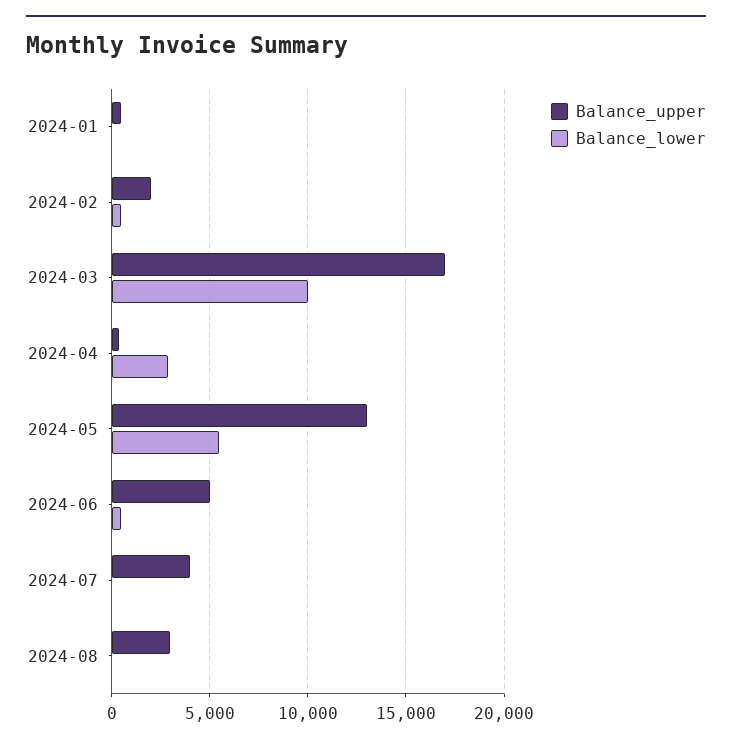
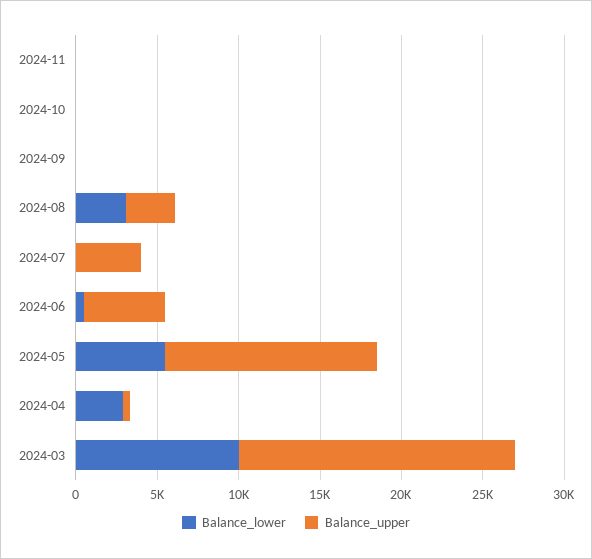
Balance_upper, 2024-01: 500 -> none
Balance_lower, 2024-01: 0 -> none
Balance_upper, 2024-02: 2000 -> none
Balance_lower, 2024-02: 500 -> none
Balance_lower, 2024-08: 0 -> 3000
Balance_lower, 2024-11: none -> 0
Balance_upper, 2024-11: none -> 0
Balance_lower, 2024-10: none -> 0
Balance_upper, 2024-10: none -> 0
Balance_lower, 2024-09: none -> 0
Balance_upper, 2024-09: none -> 0

